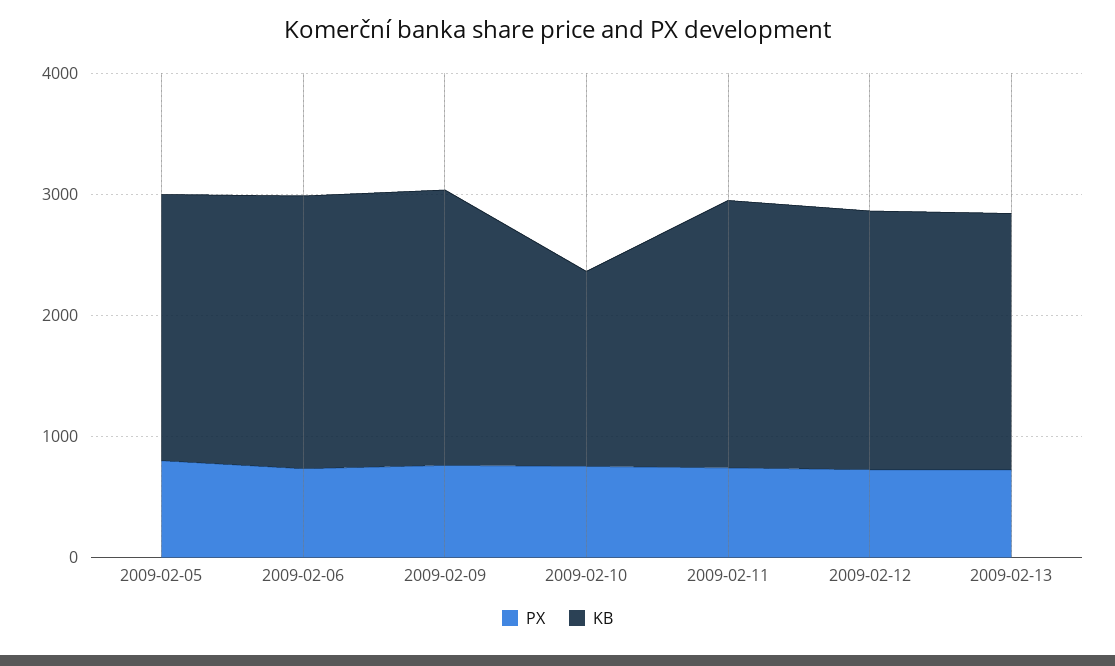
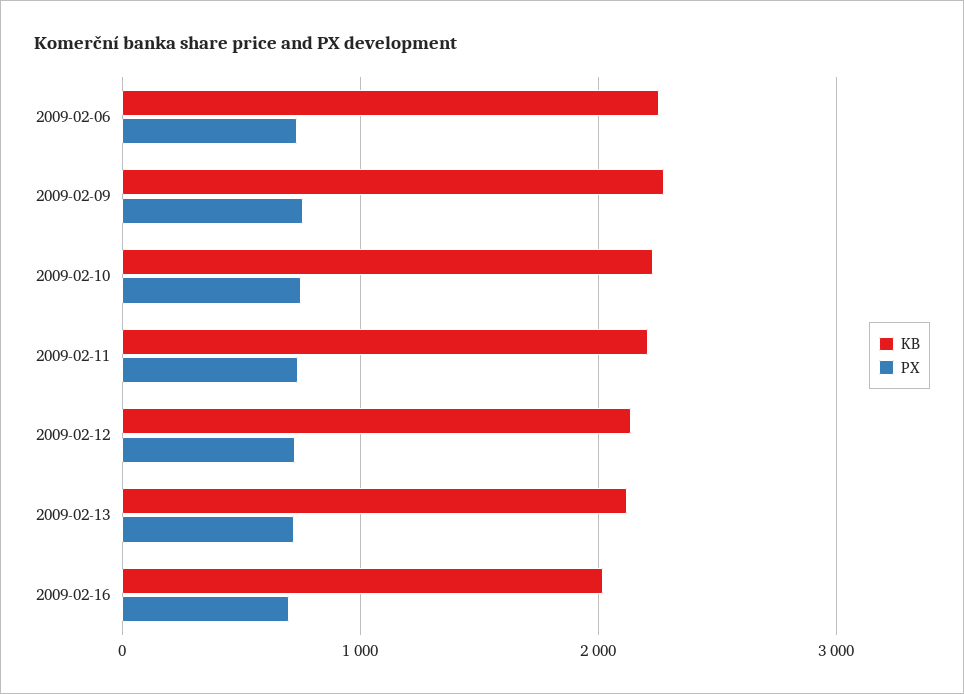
PX, 2009-02-05: 800 -> none
KB, 2009-02-05: 2200 -> none
KB, 2009-02-10: 1600 -> 2200
KB, 2009-02-16: none -> 2000
PX, 2009-02-16: none -> 700

